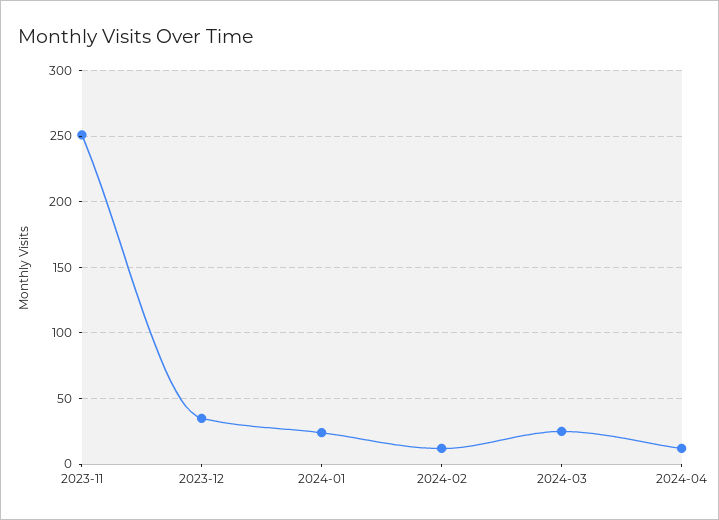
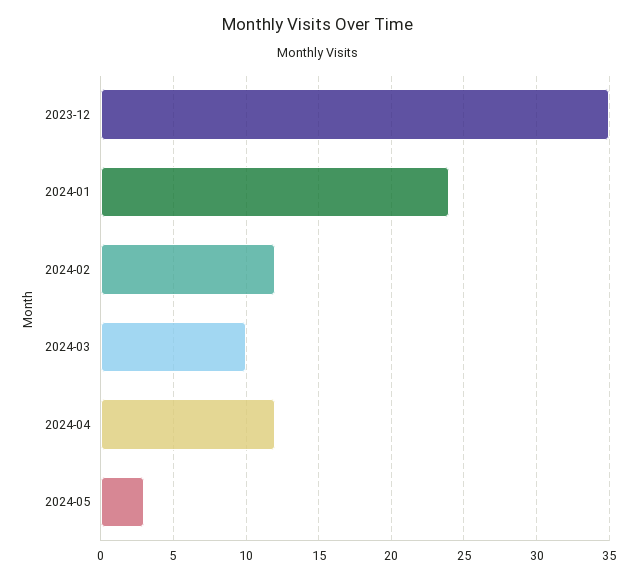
2023-11: 250 -> none
2024-03: 25 -> 10
2024-05: none -> 3

